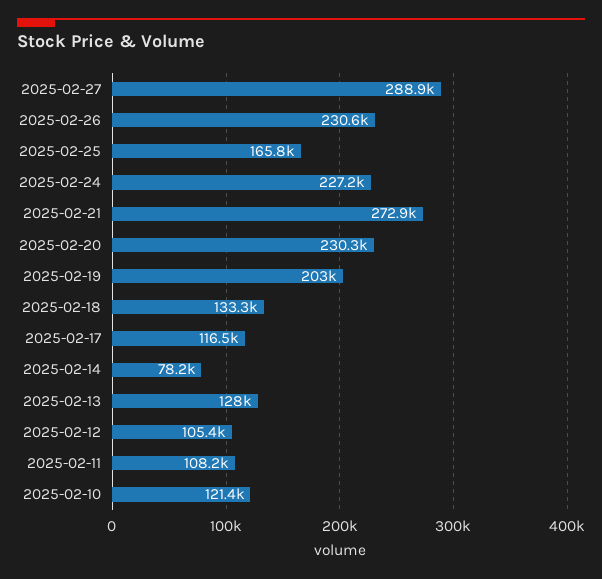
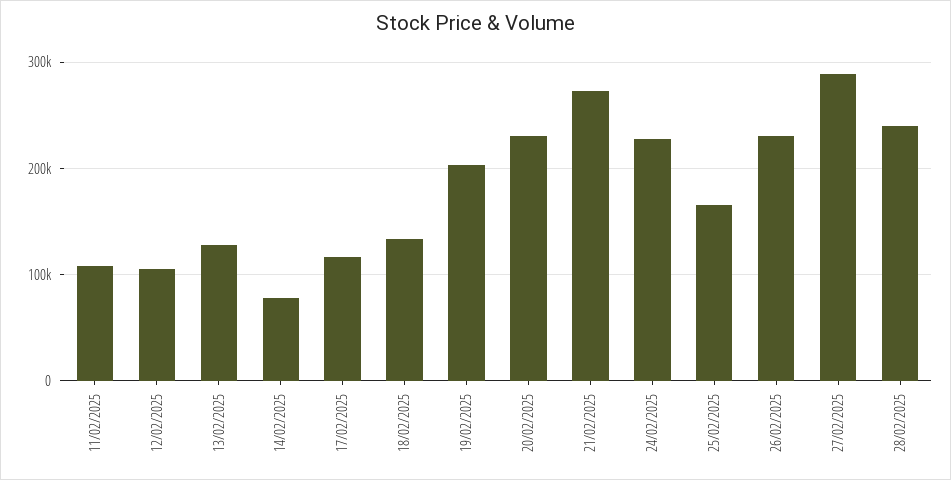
2025-02-10: 121400 -> none
28/02/2025: none -> 240000

